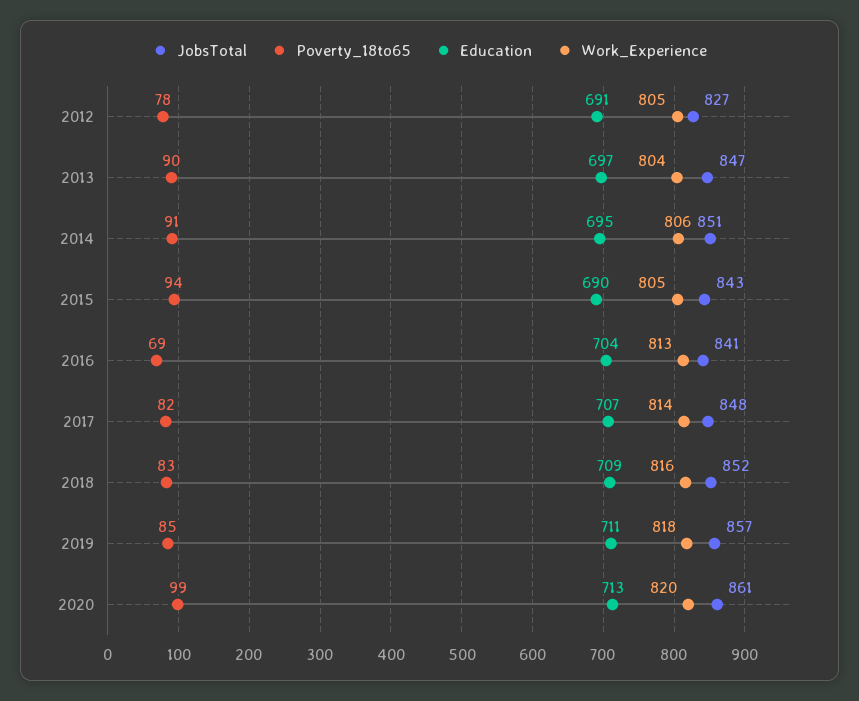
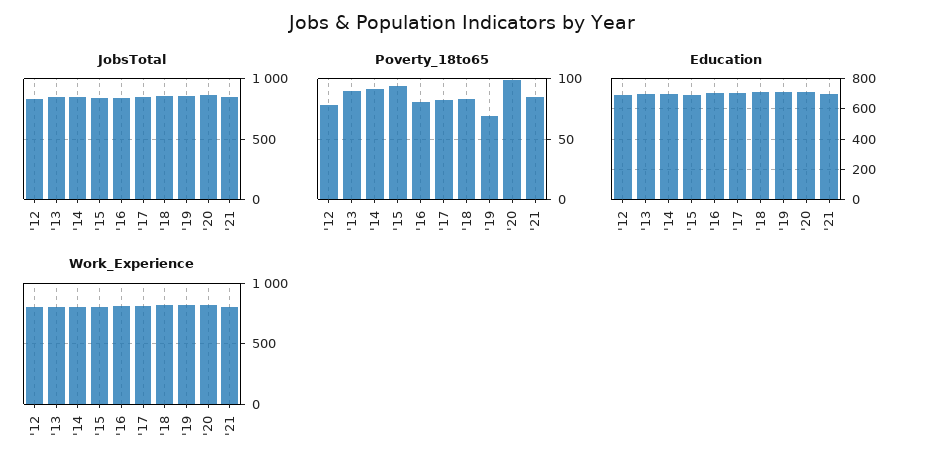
Poverty_18to65, 2016: 69 -> 80
Poverty_18to65, 2019: 85 -> 70
JobsTotal, '21: none -> 850
Poverty_18to65, '21: none -> 85
Education, '21: none -> 700
Work_Experience, '21: none -> 800

